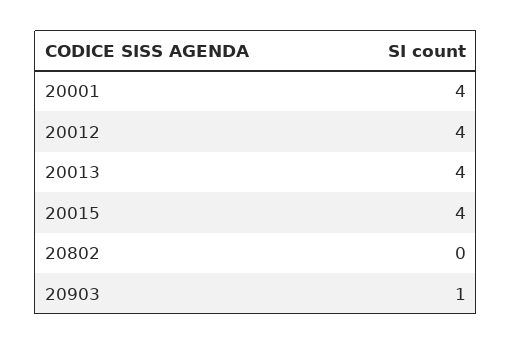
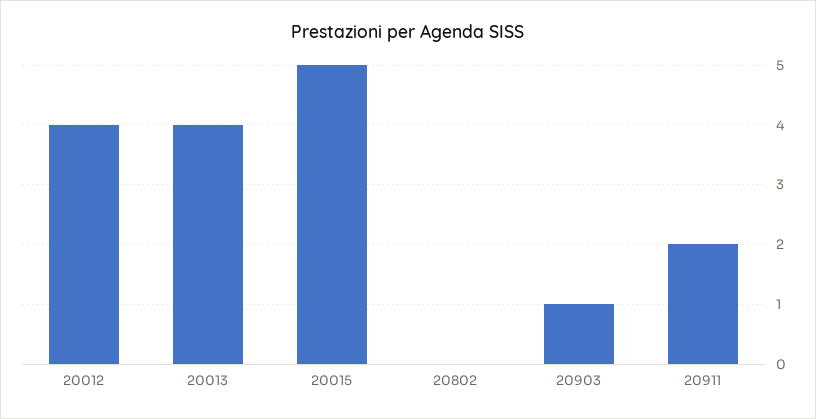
20001: 4 -> none
20015: 4 -> 5
20911: none -> 2

